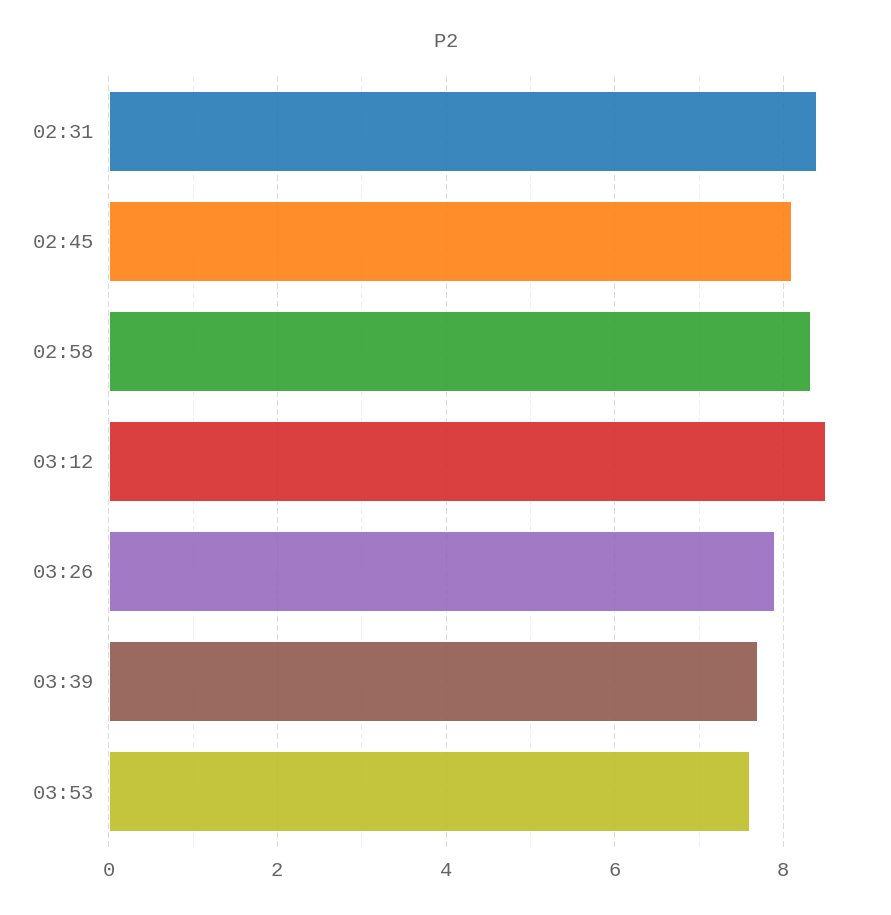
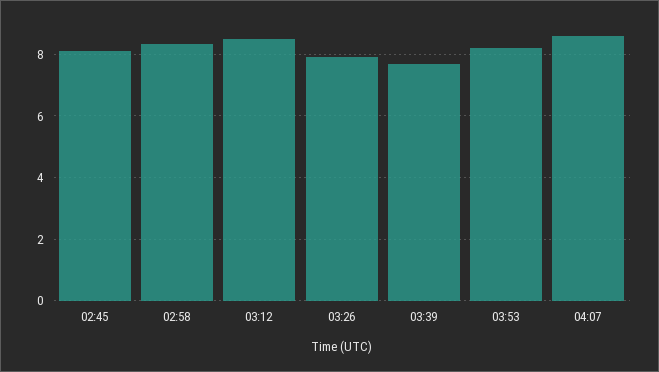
02:31: 8.4 -> none
03:53: 7.6 -> 8.2
04:07: none -> 8.6

